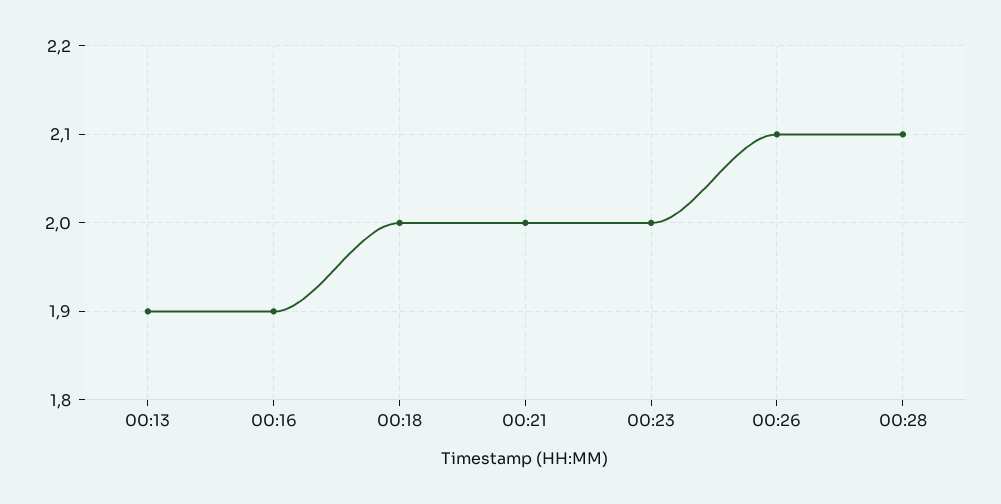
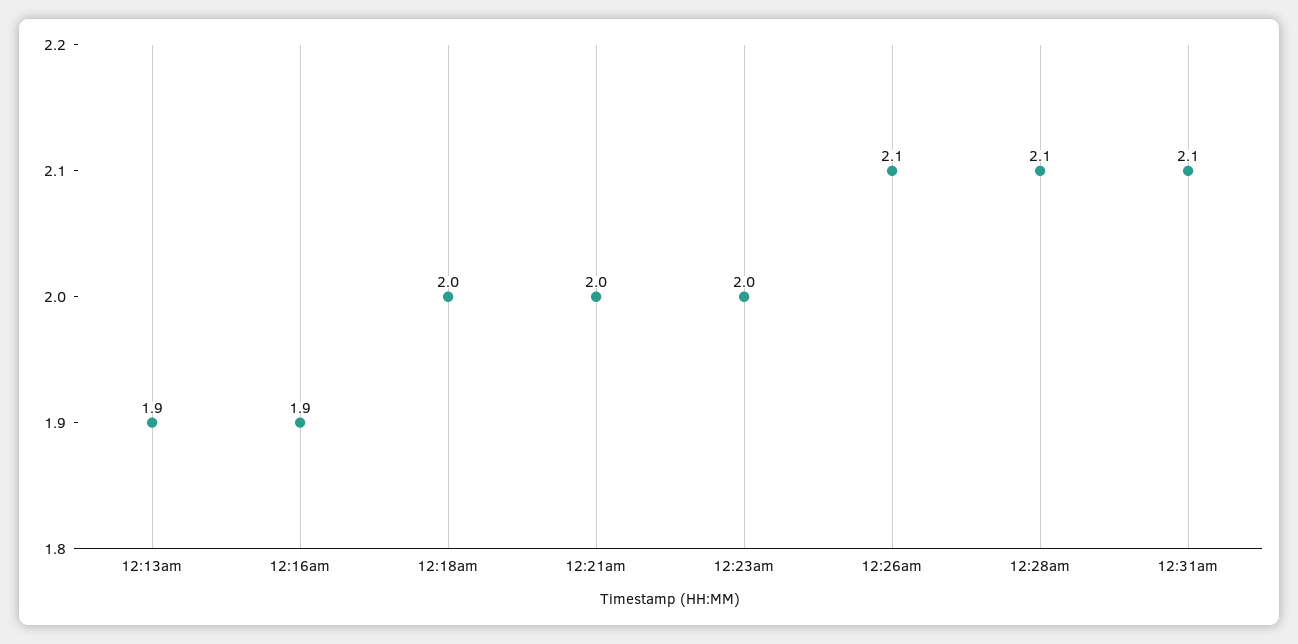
12:31am: none -> 2.1

